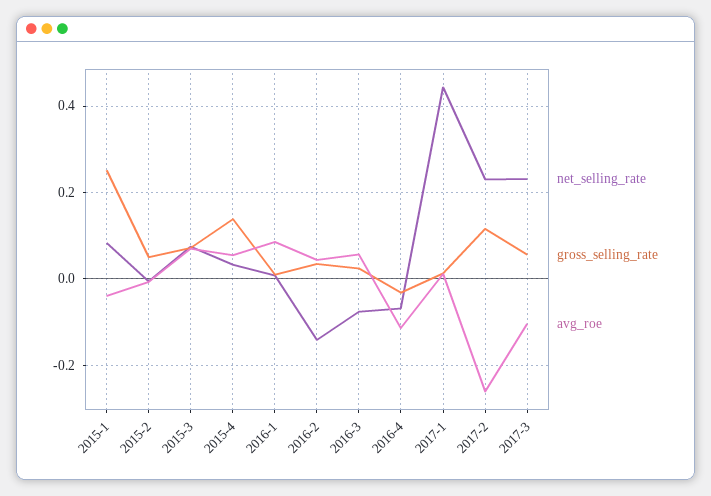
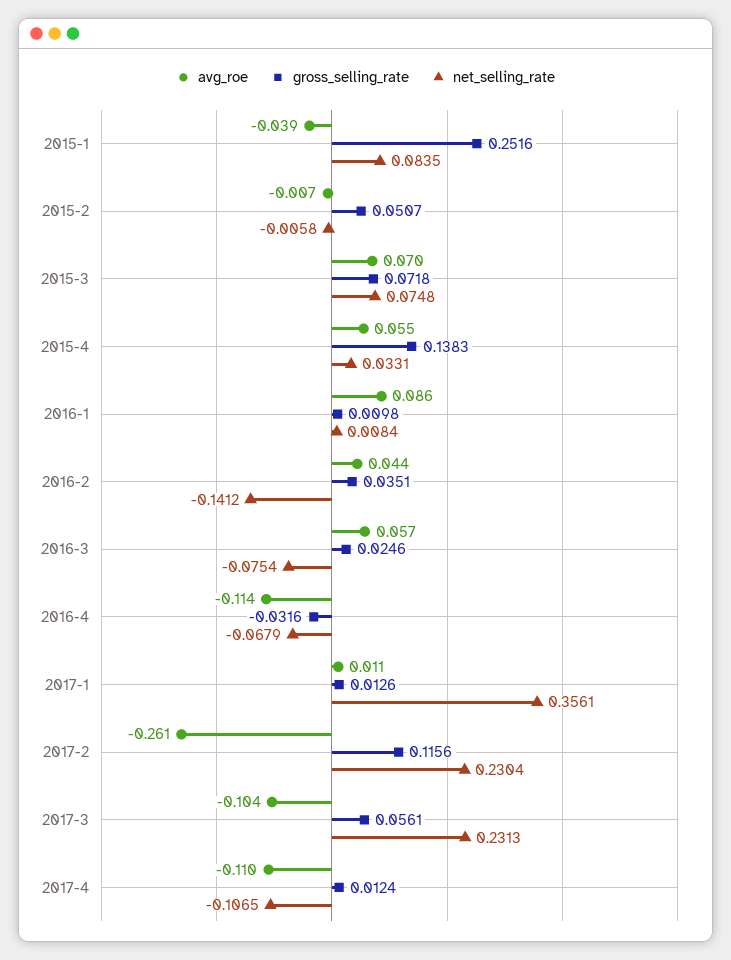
net_selling_rate, 2017-1: 0.44 -> 0.3561
avg_roe, 2017-4: none -> -0.11
gross_selling_rate, 2017-4: none -> 0.0124
net_selling_rate, 2017-4: none -> -0.1065

